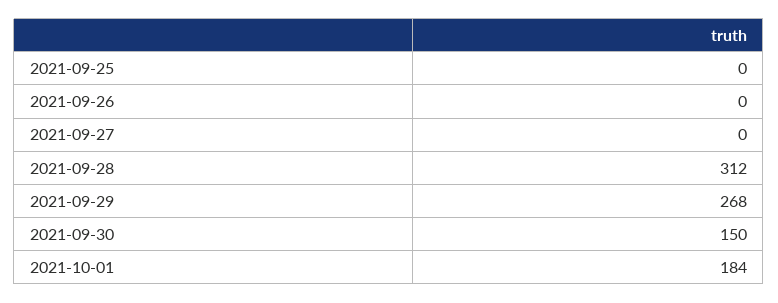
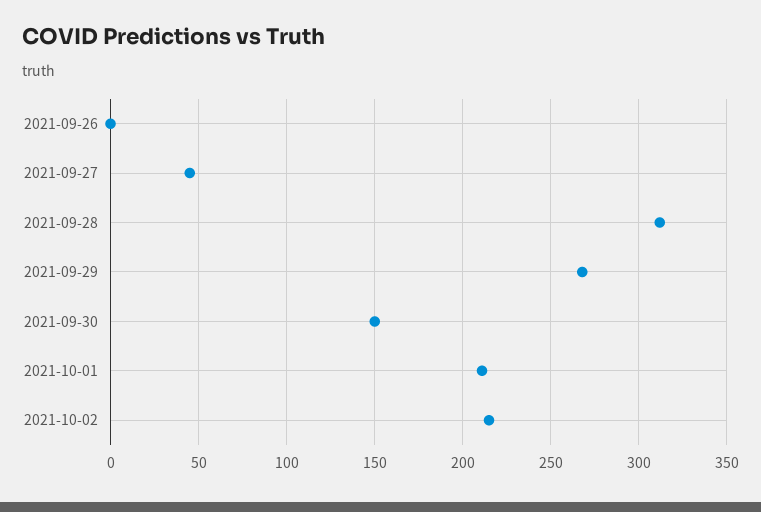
2021-09-25: 0 -> none
2021-09-27: 0 -> 45
2021-10-01: 184 -> 210
2021-10-02: none -> 215

